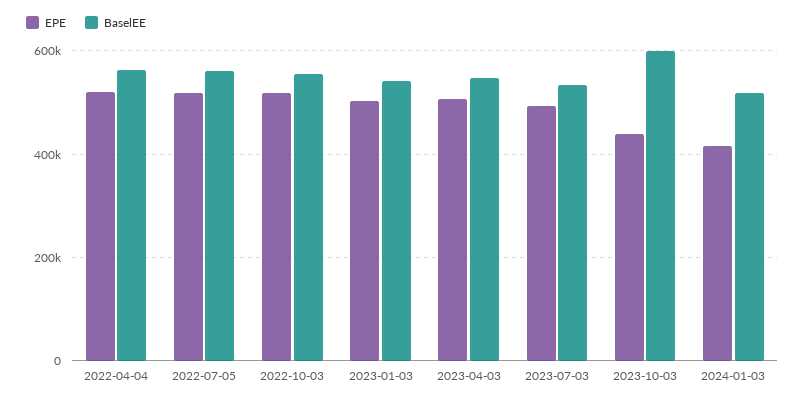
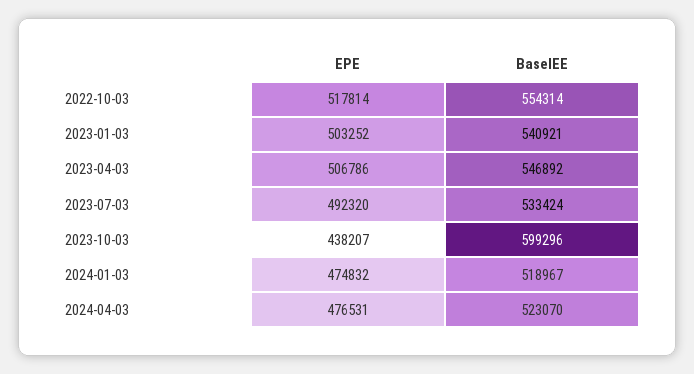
EPE, 2022-04-04: 520000 -> none
BaselEE, 2022-04-04: 560000 -> none
EPE, 2022-07-05: 520000 -> none
BaselEE, 2022-07-05: 560000 -> none
EPE, 2024-01-03: 420000 -> 474832
EPE, 2024-04-03: none -> 476531
BaselEE, 2024-04-03: none -> 523070

